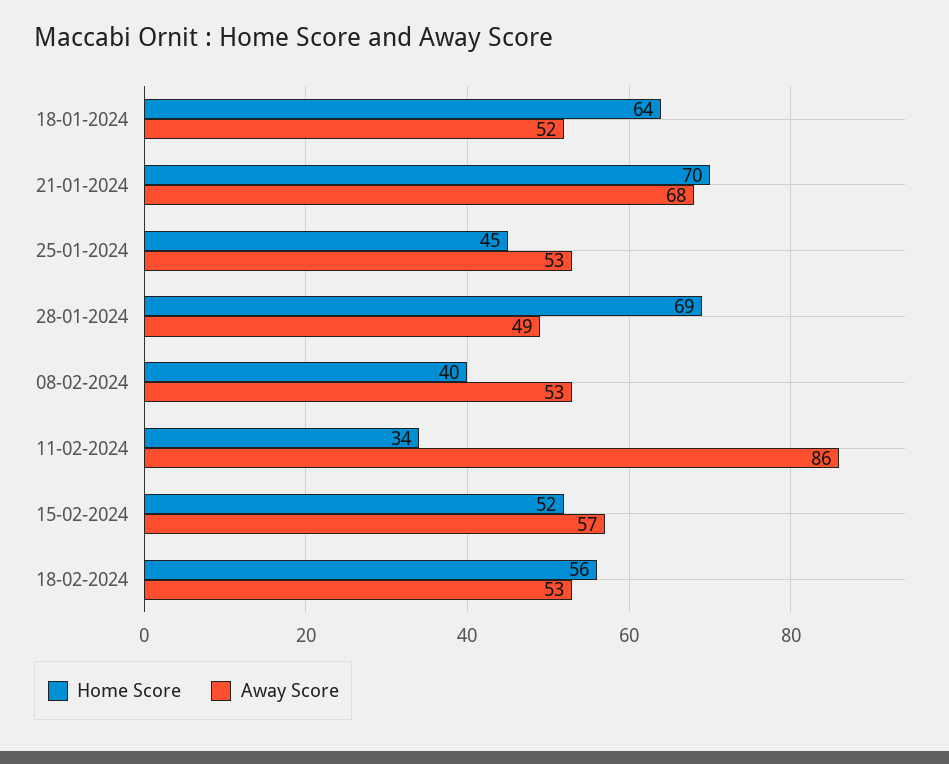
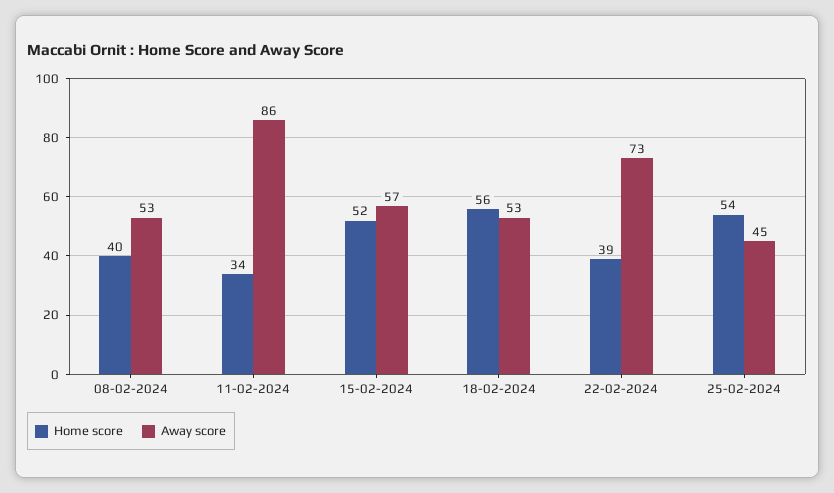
Home Score, 18-01-2024: 64 -> none
Away Score, 18-01-2024: 52 -> none
Home Score, 21-01-2024: 70 -> none
Away Score, 21-01-2024: 68 -> none
Home Score, 25-01-2024: 45 -> none
Away Score, 25-01-2024: 53 -> none
Home Score, 28-01-2024: 69 -> none
Away Score, 28-01-2024: 49 -> none
Home Score, 22-02-2024: none -> 39
Away Score, 22-02-2024: none -> 73
Home Score, 25-02-2024: none -> 54
Away Score, 25-02-2024: none -> 45

